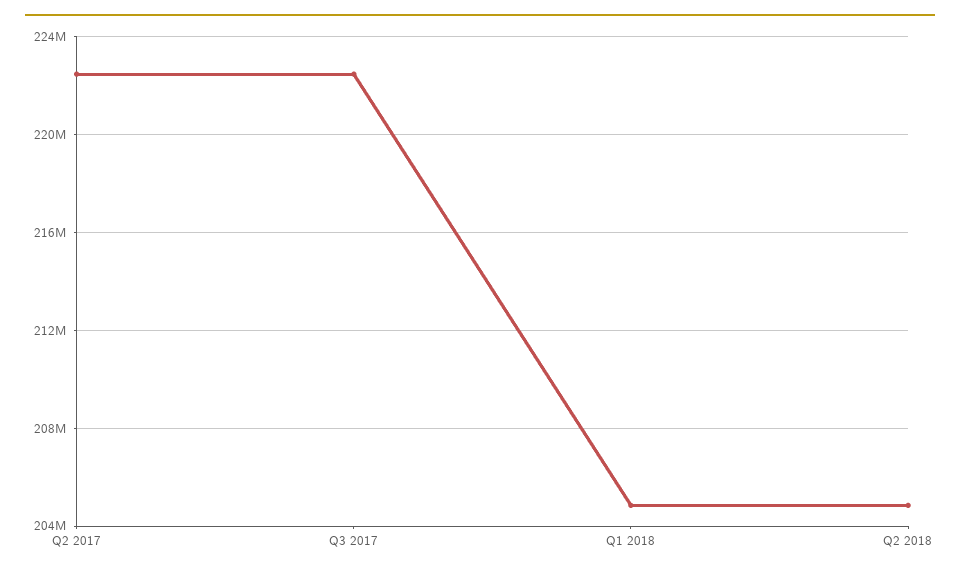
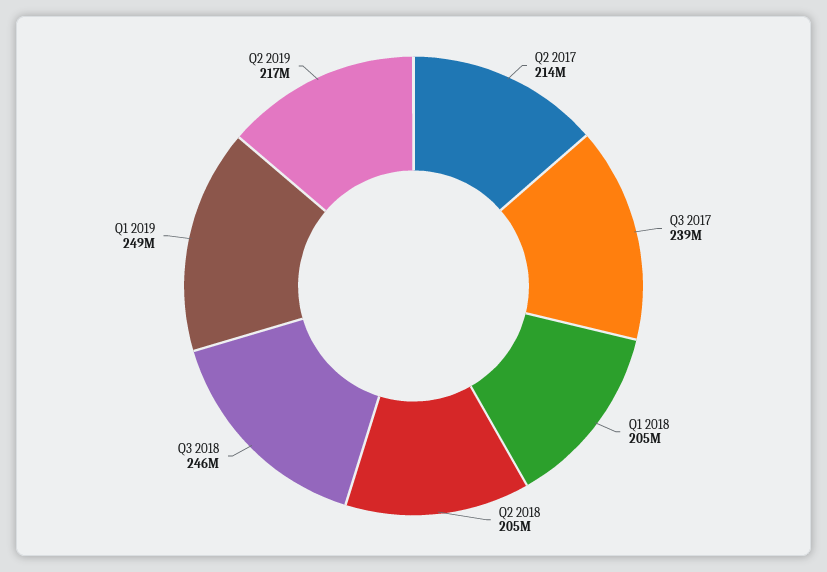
Q2 2017: 222500000 -> 214000000
Q3 2017: 222500000 -> 239000000
Q3 2018: none -> 246000000
Q1 2019: none -> 249000000
Q2 2019: none -> 217000000

